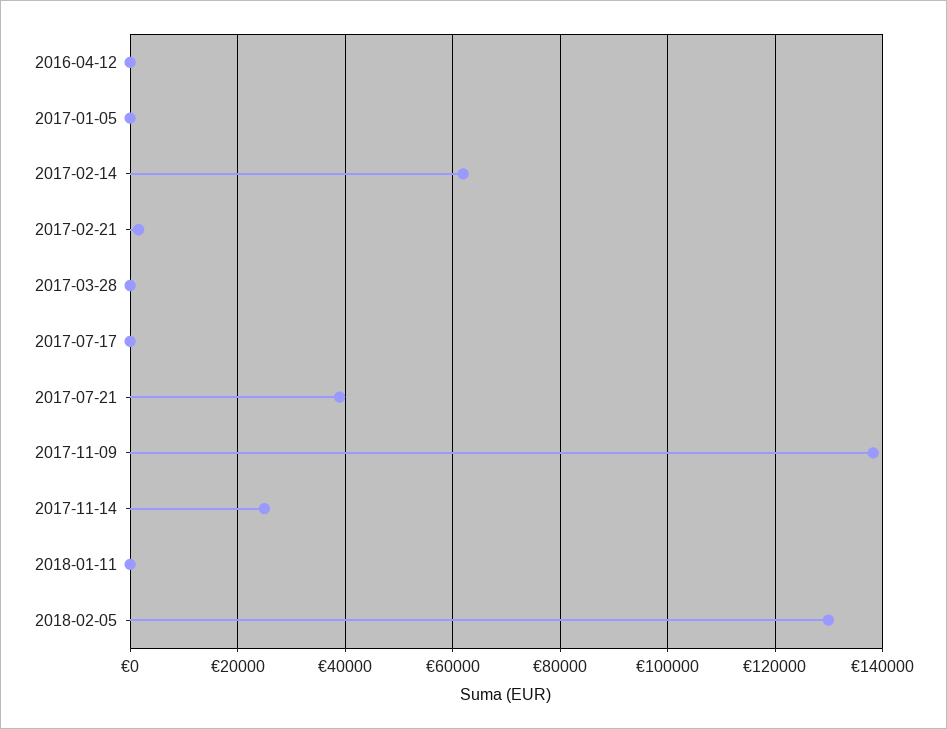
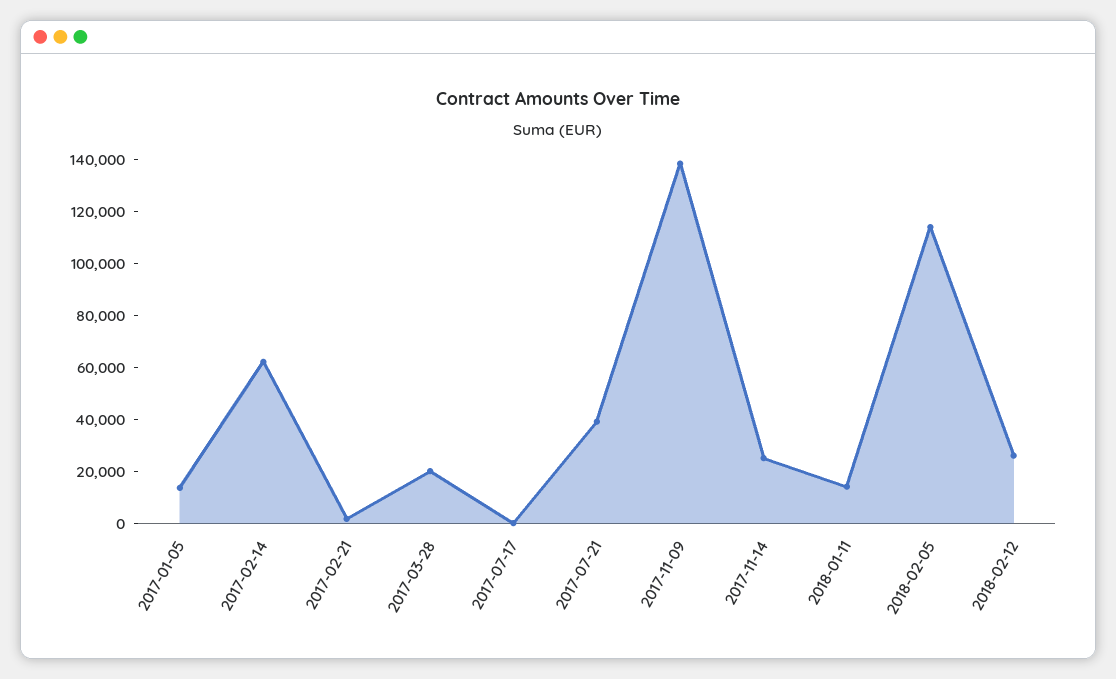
2016-04-12: 0 -> none
2017-01-05: 0 -> 15000
2017-03-28: 0 -> 20000
2018-01-11: 0 -> 15000
2018-02-05: 130000 -> 115000
2018-02-12: none -> 25000

